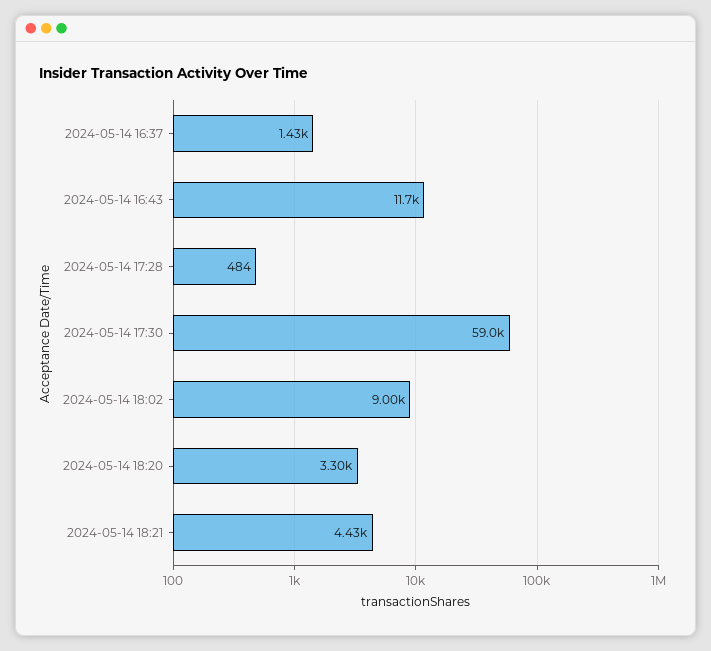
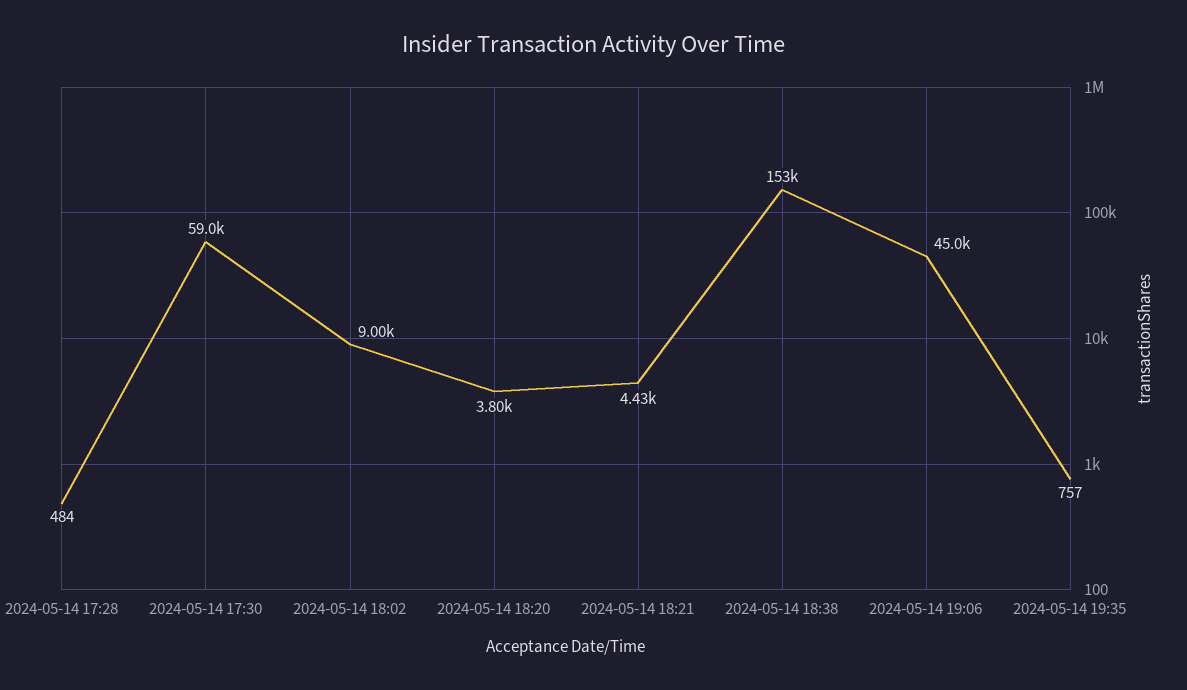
2024-05-14 16:37: 1430 -> none
2024-05-14 16:43: 11700 -> none
2024-05-14 18:20: 3300 -> 3800
2024-05-14 18:38: none -> 153000
2024-05-14 19:06: none -> 45000
2024-05-14 19:35: none -> 757

